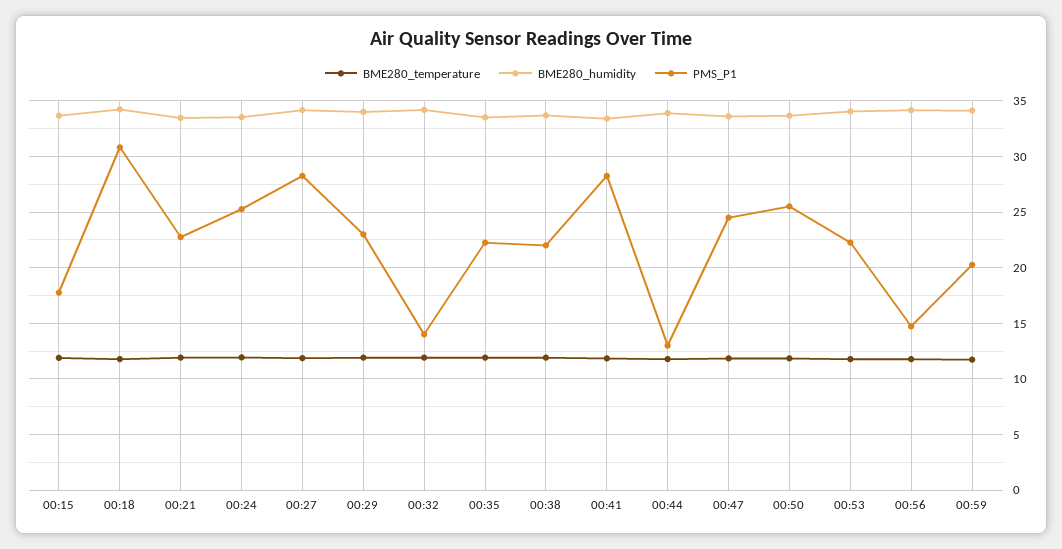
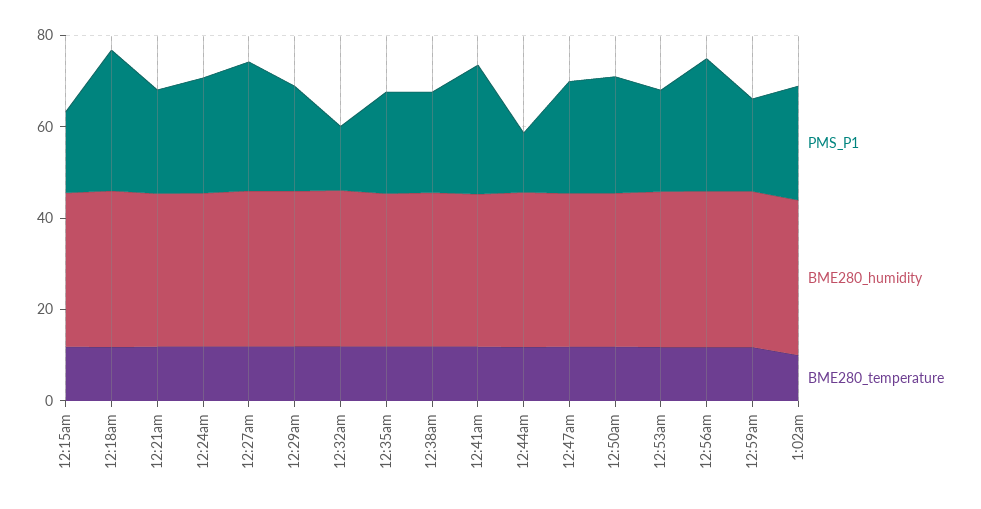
PMS_P1, 00:56: 15 -> 30
PMS_P1, 1:02am: none -> 25
BME280_humidity, 1:02am: none -> 35
BME280_temperature, 1:02am: none -> 10

